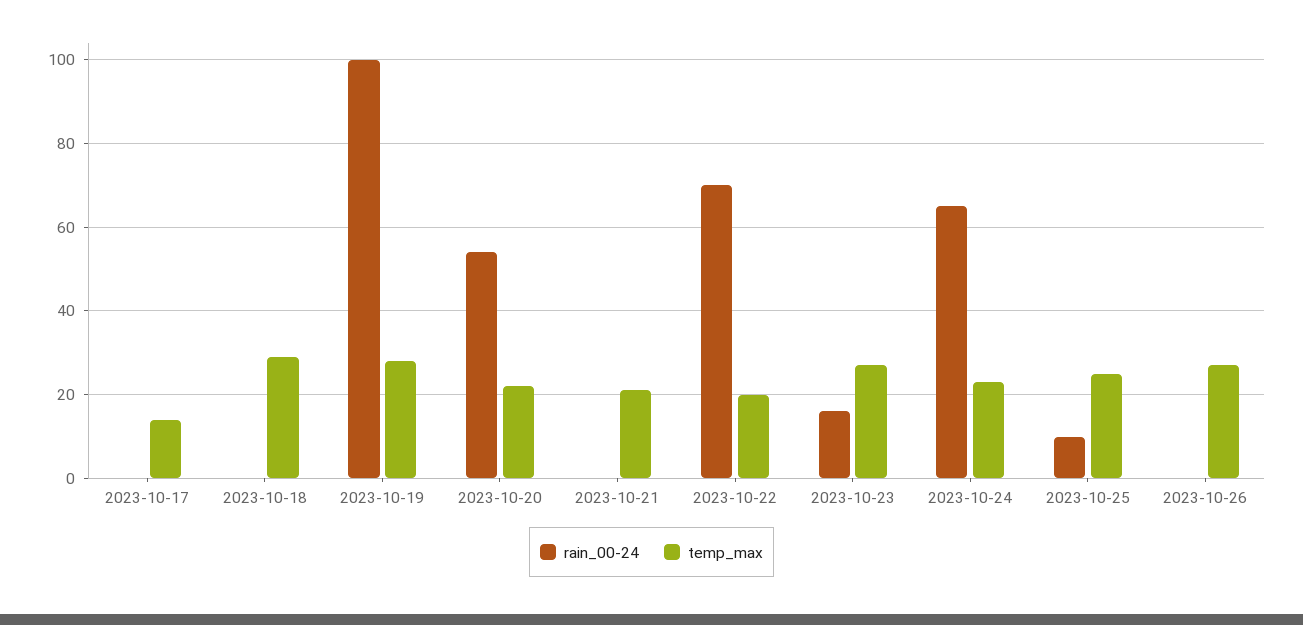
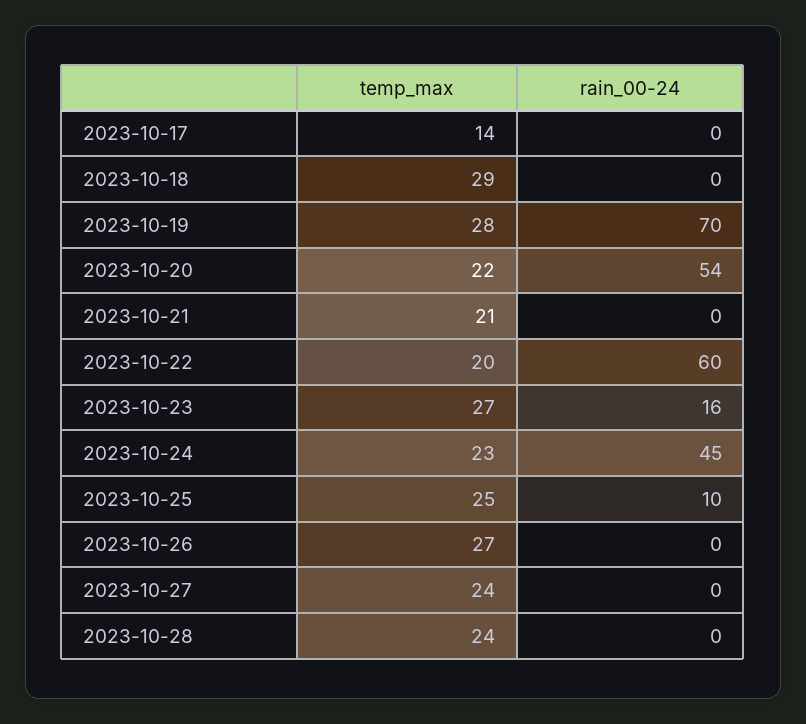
rain_00-24, 2023-10-19: 100 -> 70
rain_00-24, 2023-10-22: 70 -> 60
rain_00-24, 2023-10-24: 65 -> 45
temp_max, 2023-10-27: none -> 24
rain_00-24, 2023-10-27: none -> 0
temp_max, 2023-10-28: none -> 24
rain_00-24, 2023-10-28: none -> 0

